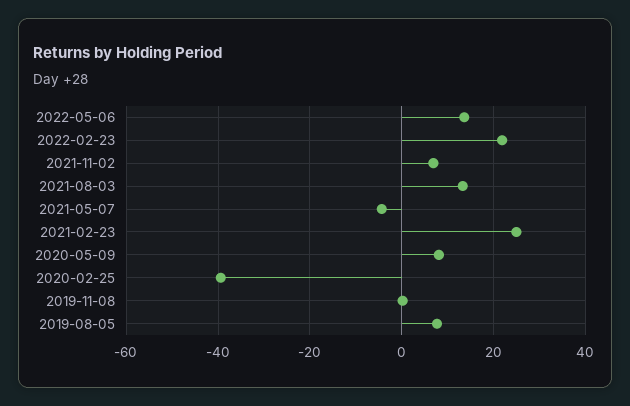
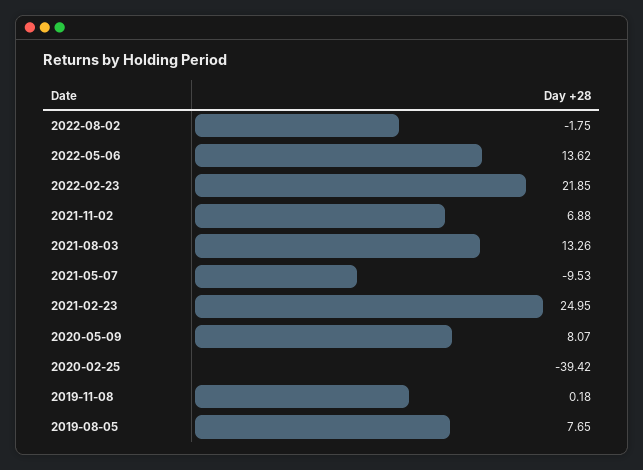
2021-05-07: -4 -> -9.53
2022-08-02: none -> -1.75

